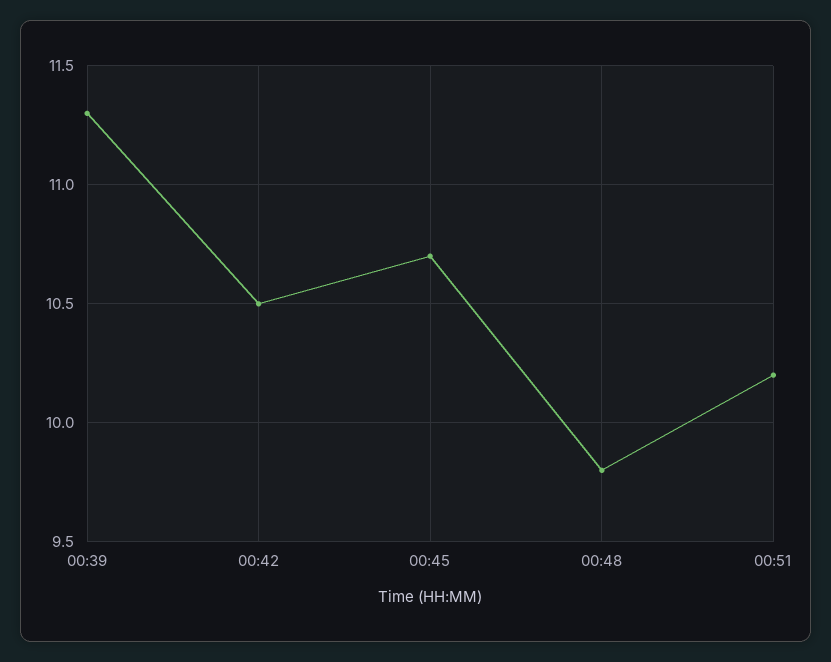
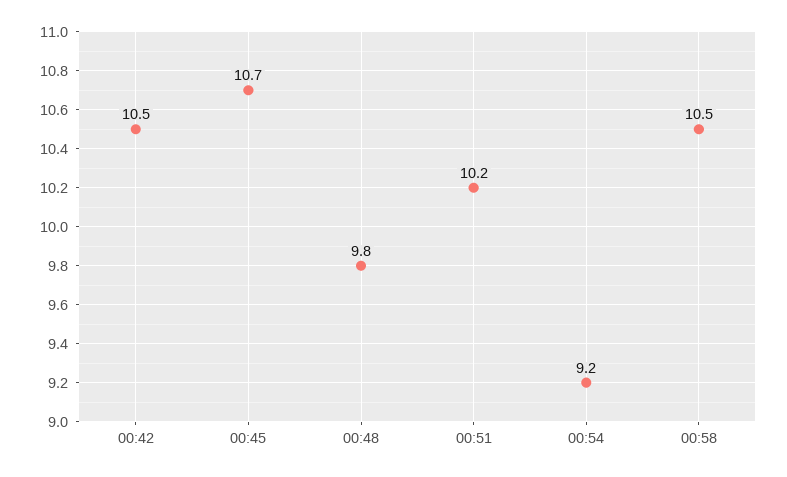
00:39: 11.3 -> none
00:54: none -> 9.2
00:58: none -> 10.5

